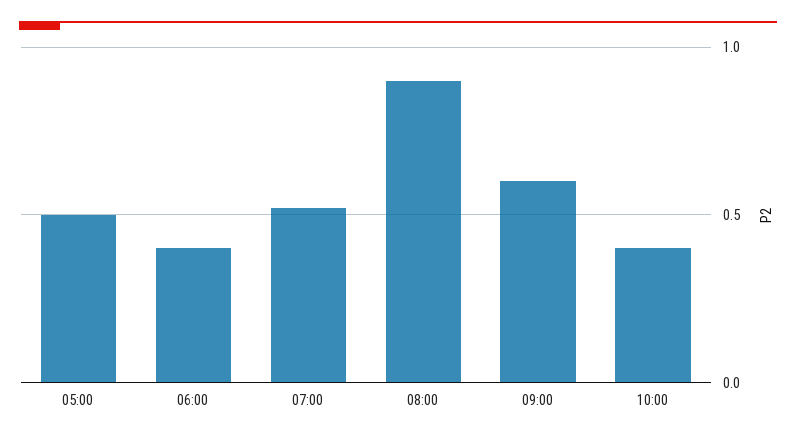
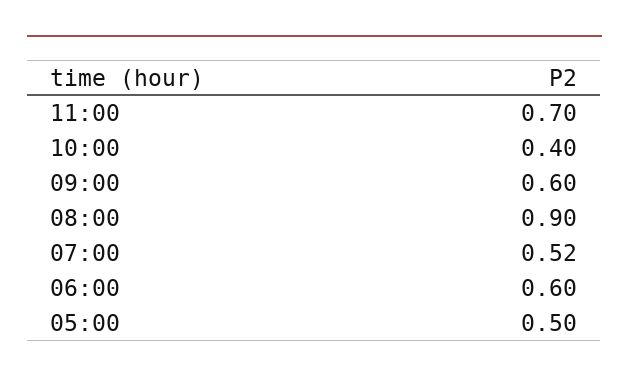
06:00: 0.4 -> 0.6
11:00: none -> 0.7

